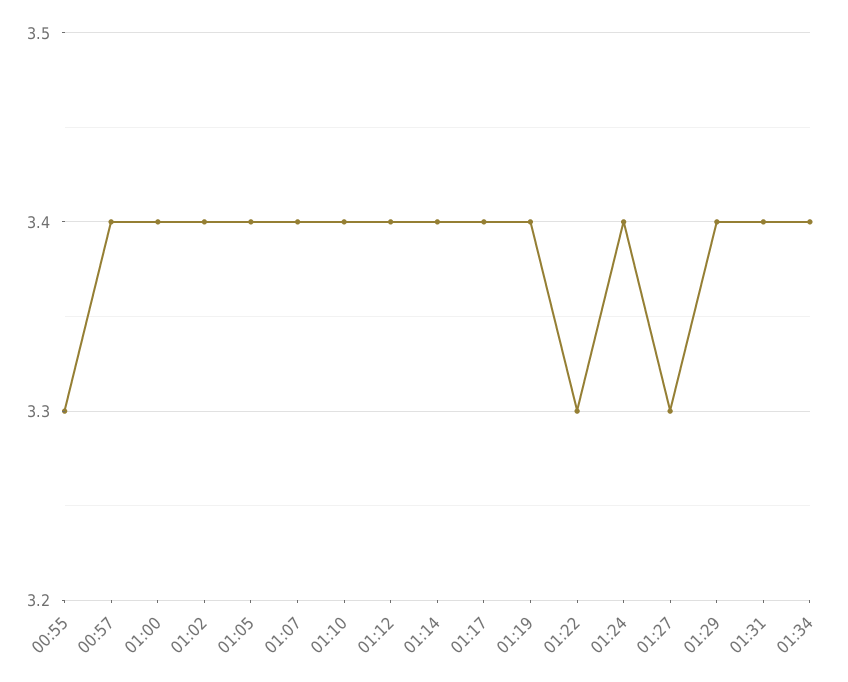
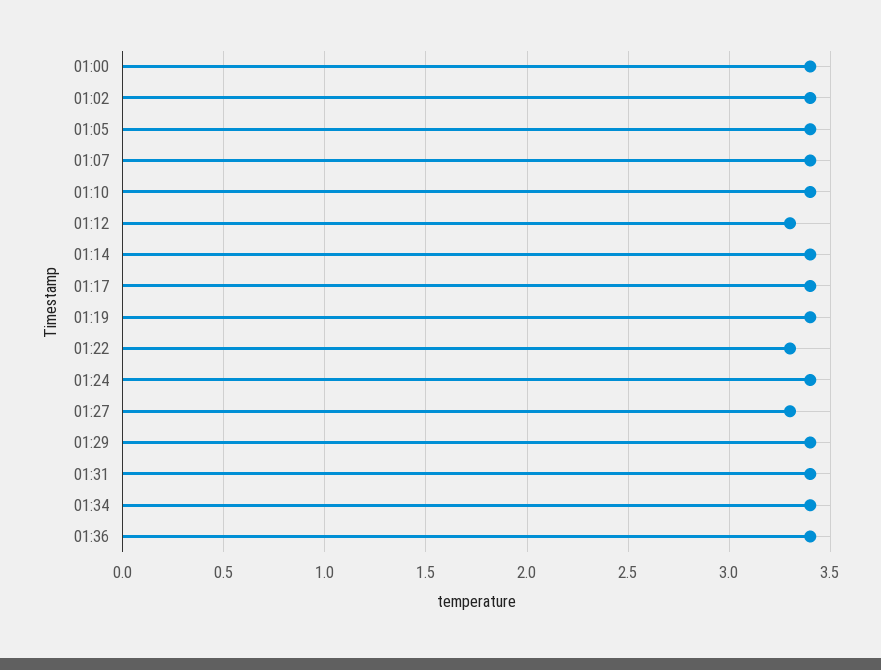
00:55: 3.3 -> none
00:57: 3.4 -> none
01:12: 3.4 -> 3.3
01:36: none -> 3.4

